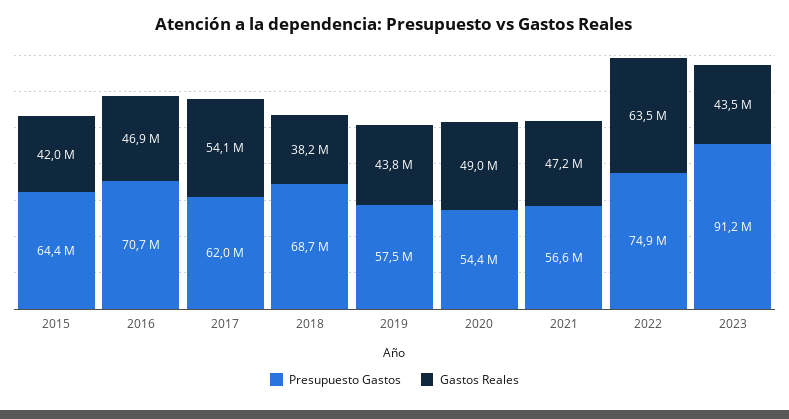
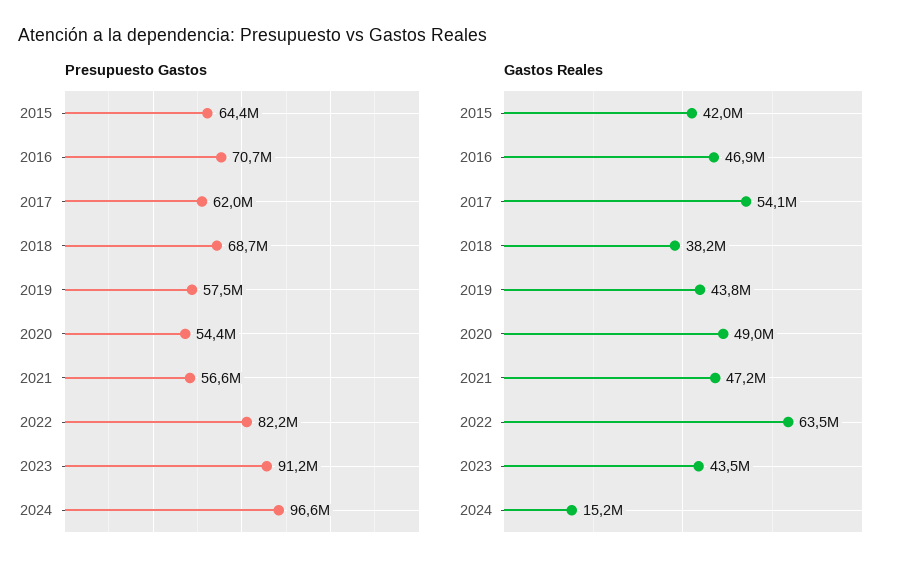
Presupuesto Gastos, 2022: 74900000 -> 82200000
Presupuesto Gastos, 2024: none -> 96600000
Gastos Reales, 2024: none -> 15200000

